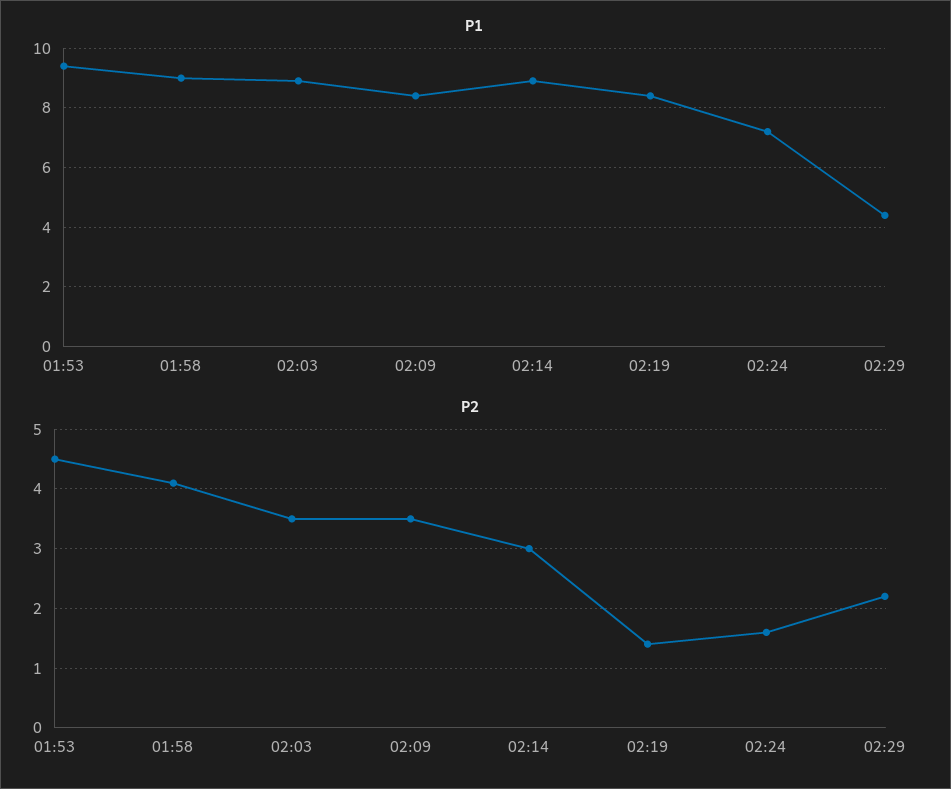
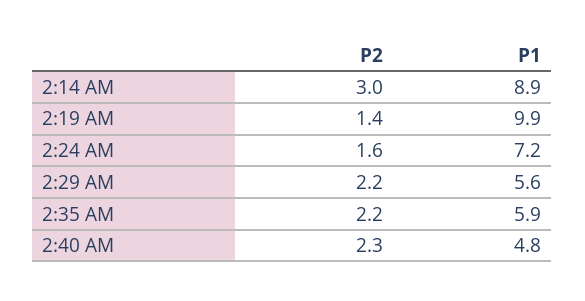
P1, 01:53: 9.5 -> none
P1, 01:58: 9 -> none
P1, 02:03: 9 -> none
P1, 02:09: 8.5 -> none
P1, 02:19: 8.5 -> 9.9
P1, 02:29: 4.5 -> 5.6
P2, 01:53: 4.5 -> none
P2, 01:58: 4 -> none
P2, 02:03: 3.5 -> none
P2, 02:09: 3.5 -> none
P2, 2:35 AM: none -> 2.2
P1, 2:35 AM: none -> 5.9
P2, 2:40 AM: none -> 2.3
P1, 2:40 AM: none -> 4.8

